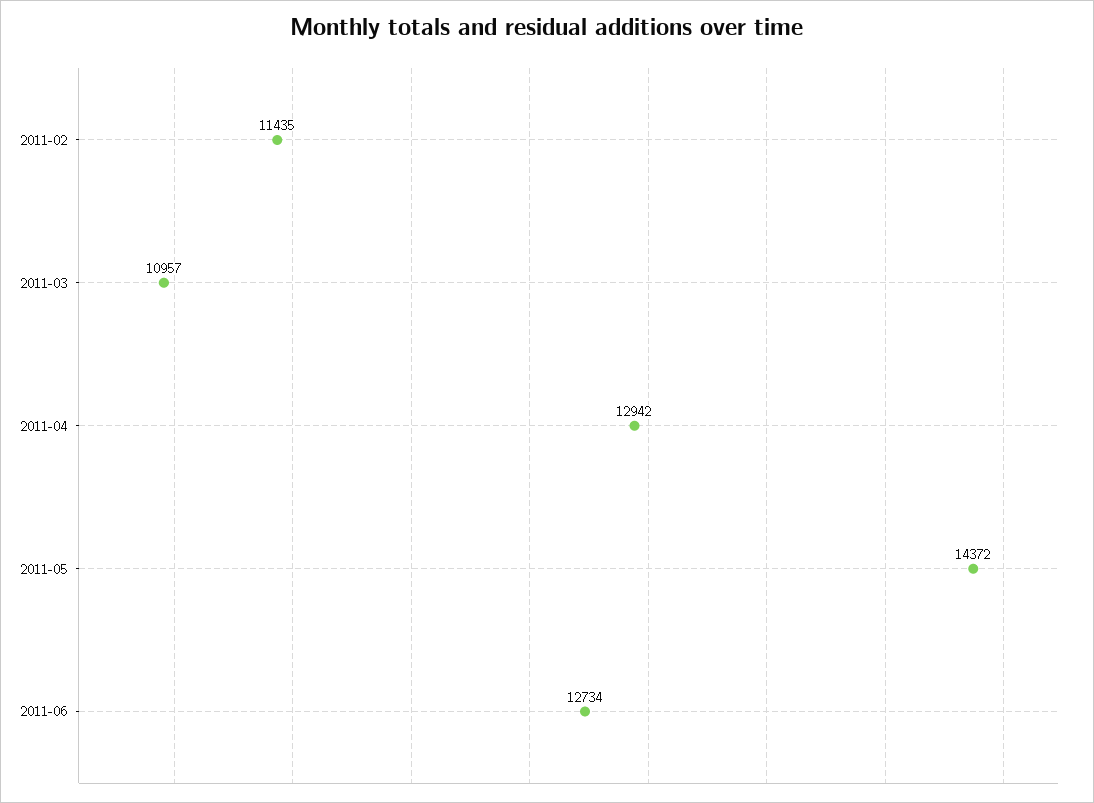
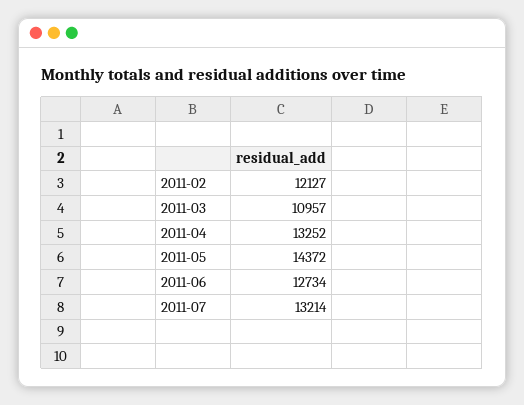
2011-02: 11435 -> 12127
2011-04: 12942 -> 13252
2011-07: none -> 13214

